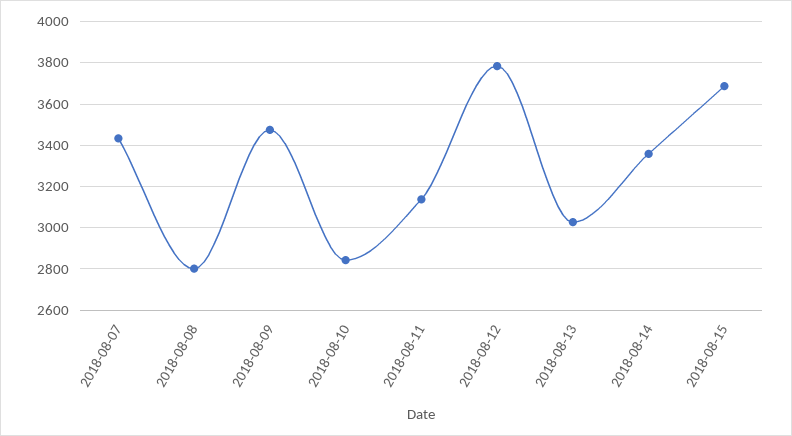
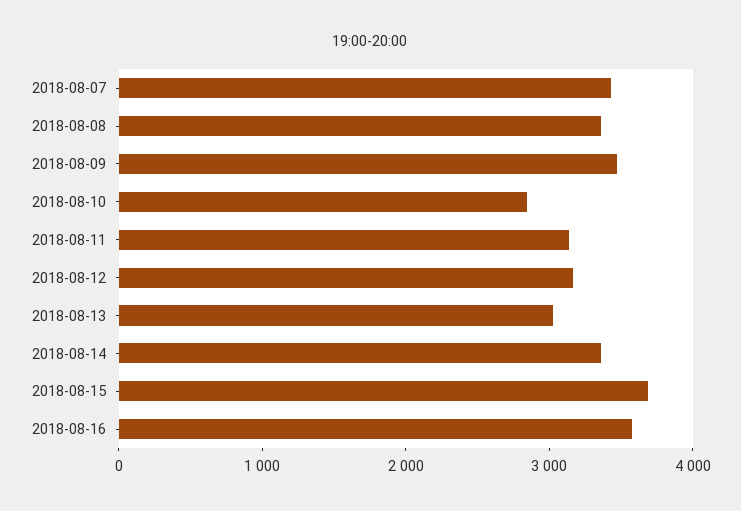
2018-08-08: 2800 -> 3400
2018-08-12: 3800 -> 3200
2018-08-16: none -> 3600

